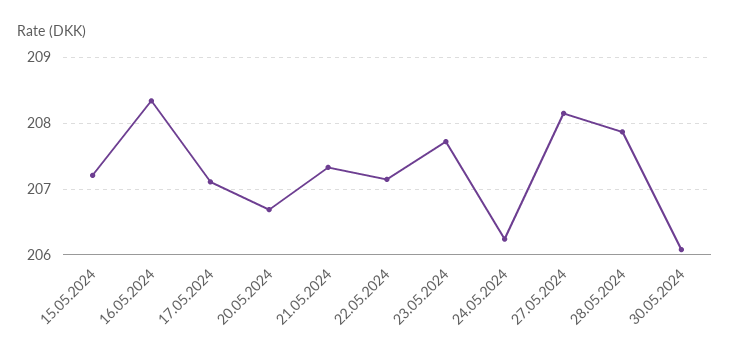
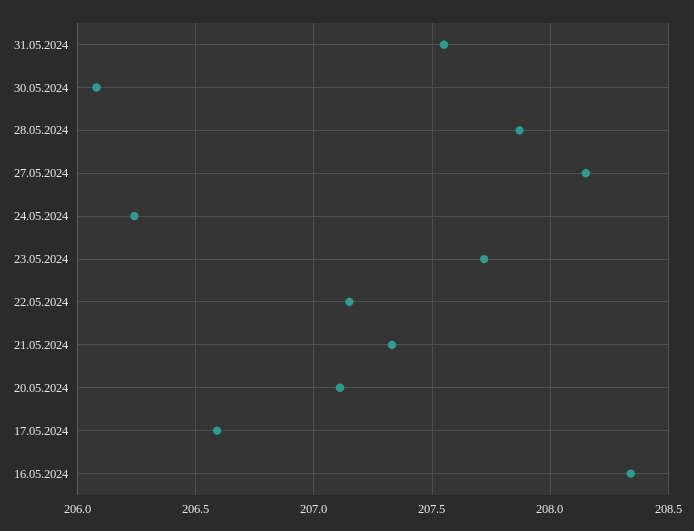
15.05.2024: 207.2 -> none
17.05.2024: 207.1 -> 206.6
20.05.2024: 206.7 -> 207.1
31.05.2024: none -> 207.55

